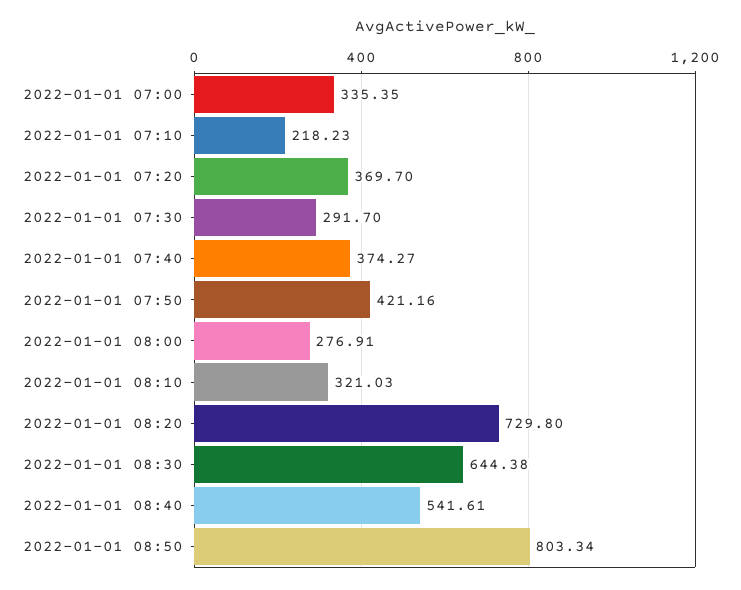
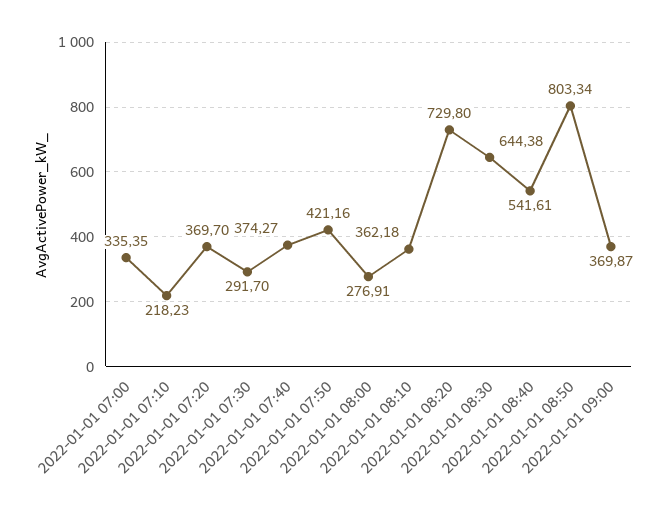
2022-01-01 08:10: 321.03 -> 362.18
2022-01-01 09:00: none -> 369.87

